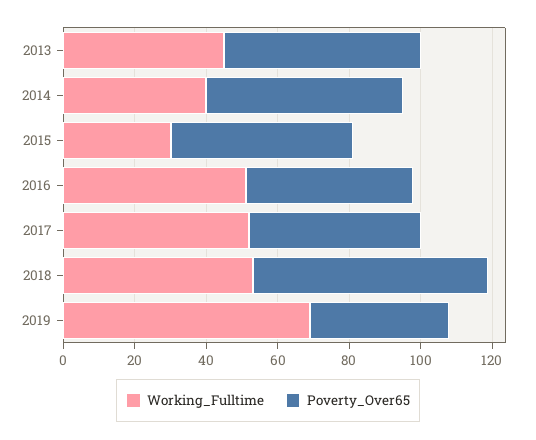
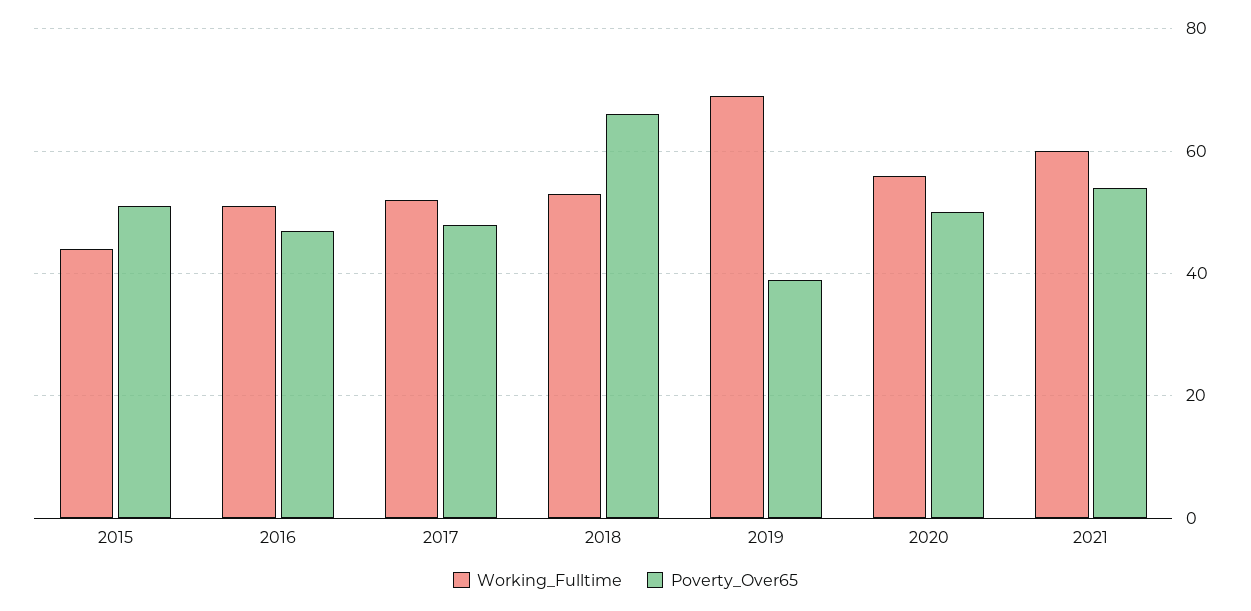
Working_Fulltime, 2013: 45 -> none
Poverty_Over65, 2013: 55 -> none
Working_Fulltime, 2014: 40 -> none
Poverty_Over65, 2014: 55 -> none
Working_Fulltime, 2015: 30 -> 45
Working_Fulltime, 2020: none -> 55
Poverty_Over65, 2020: none -> 50
Working_Fulltime, 2021: none -> 60
Poverty_Over65, 2021: none -> 55

